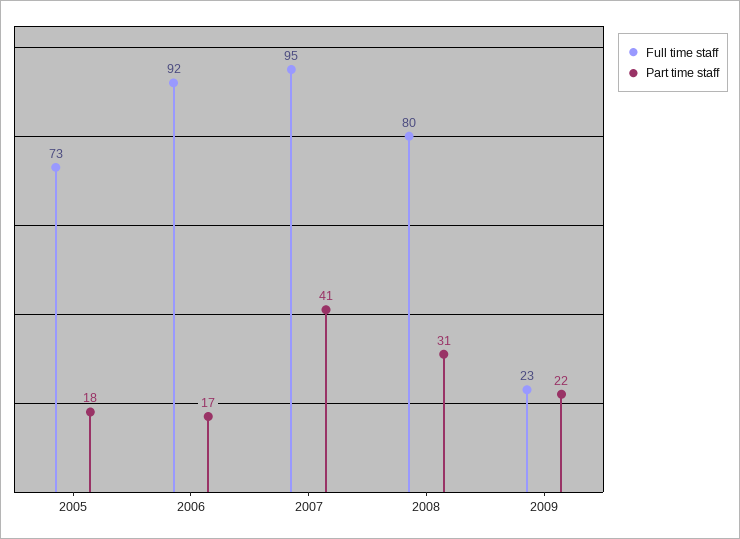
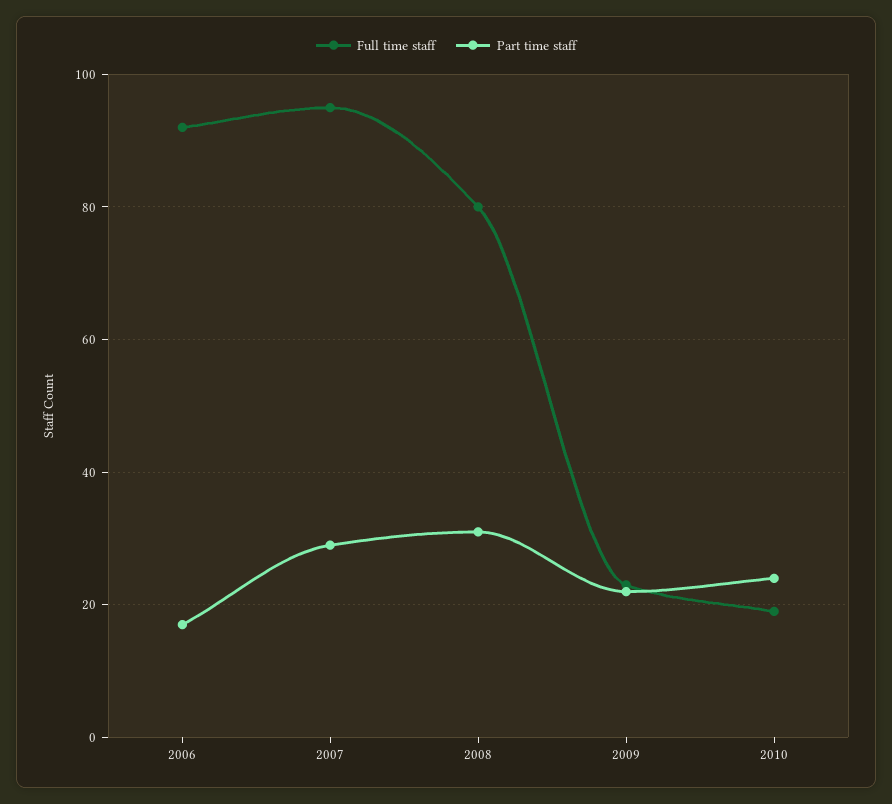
Full time staff, 2005: 73 -> none
Part time staff, 2005: 18 -> none
Part time staff, 2007: 41 -> 30
Full time staff, 2010: none -> 20
Part time staff, 2010: none -> 25

